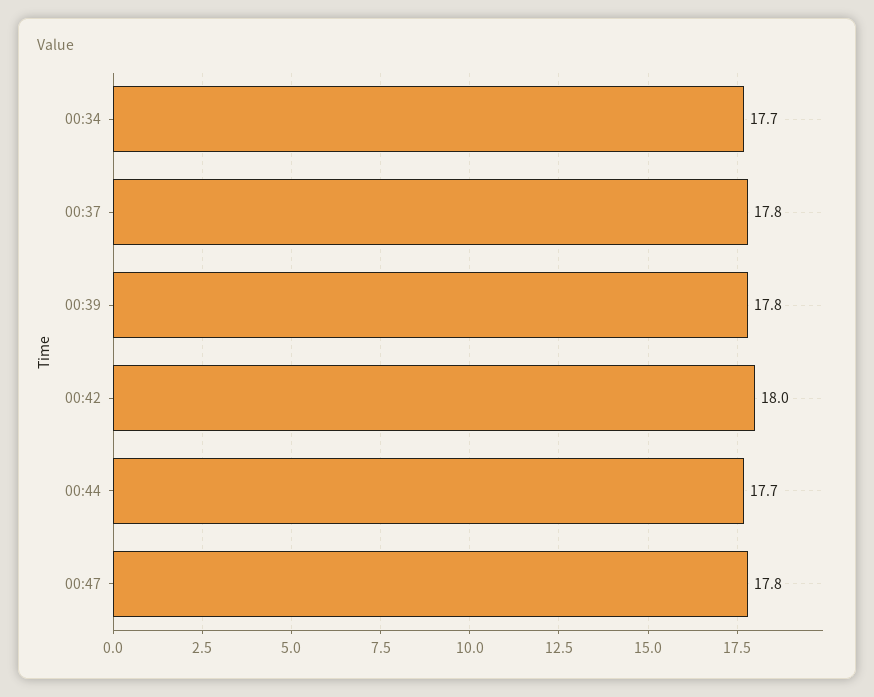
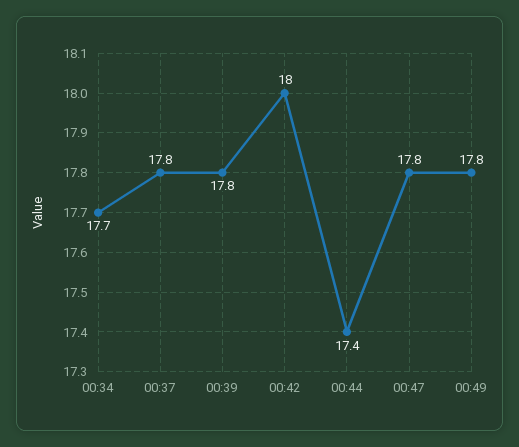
00:44: 17.7 -> 17.4
00:49: none -> 17.8

